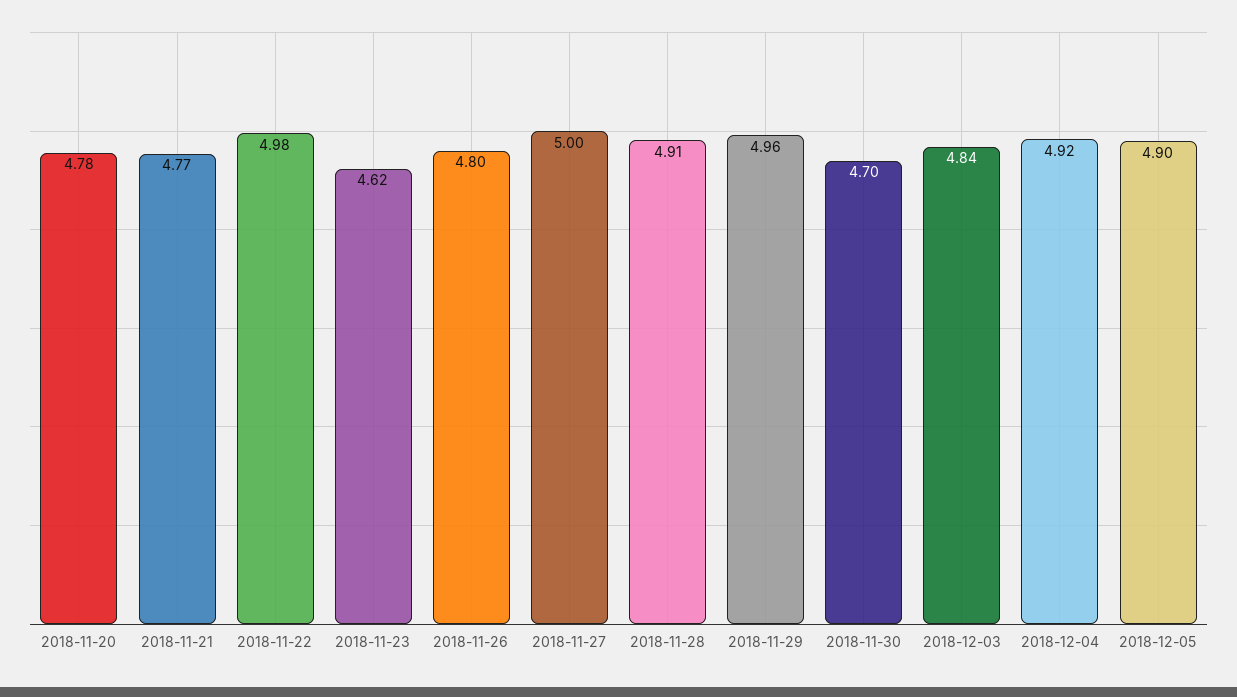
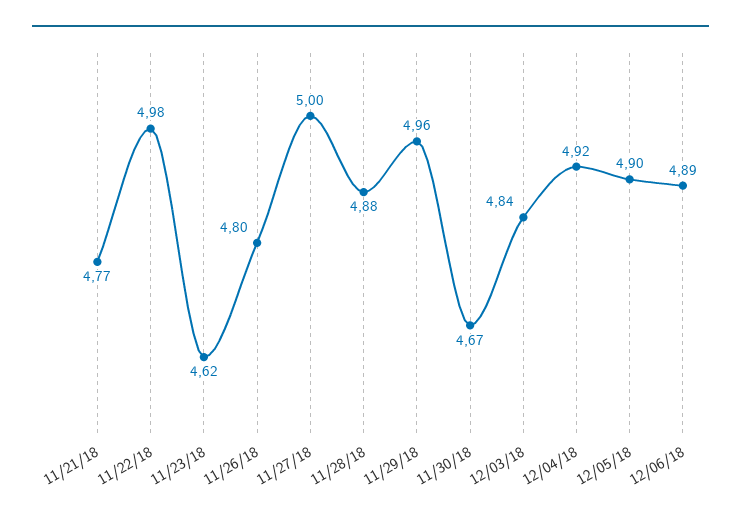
2018-11-20: 4.78 -> none
2018-11-28: 4.91 -> 4.88
2018-11-30: 4.7 -> 4.67
12/06/18: none -> 4.89

